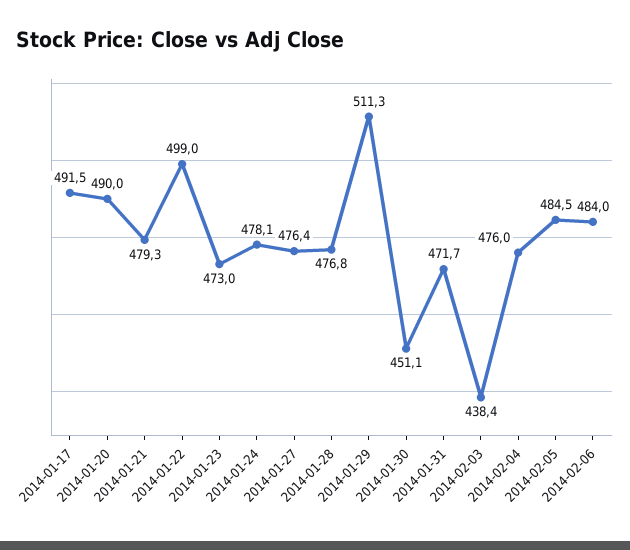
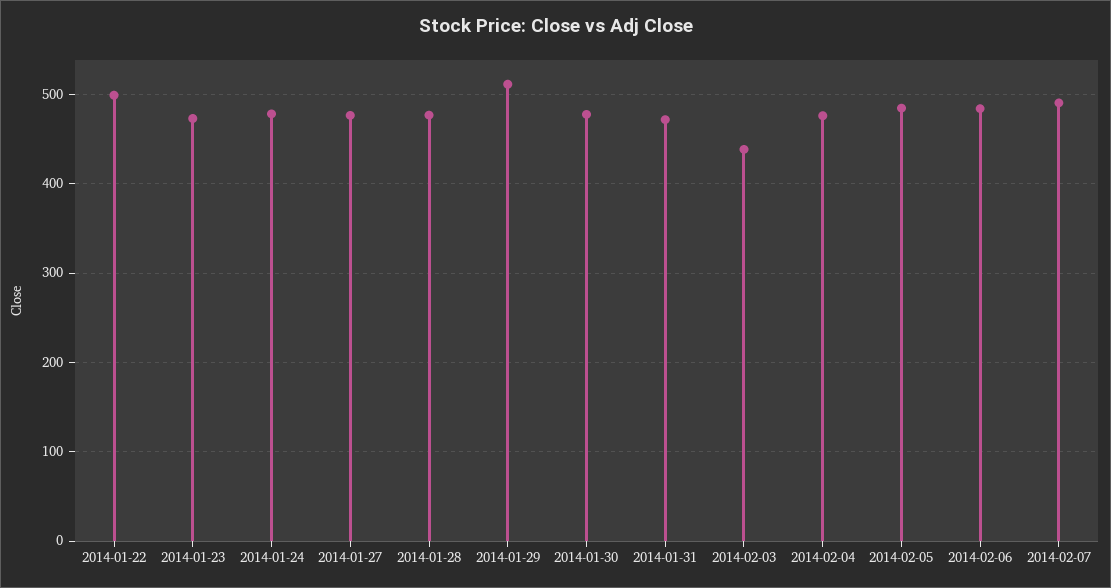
2014-01-17: 491.5 -> none
2014-01-20: 490 -> none
2014-01-21: 479.3 -> none
2014-01-30: 451.1 -> 480
2014-02-07: none -> 490

